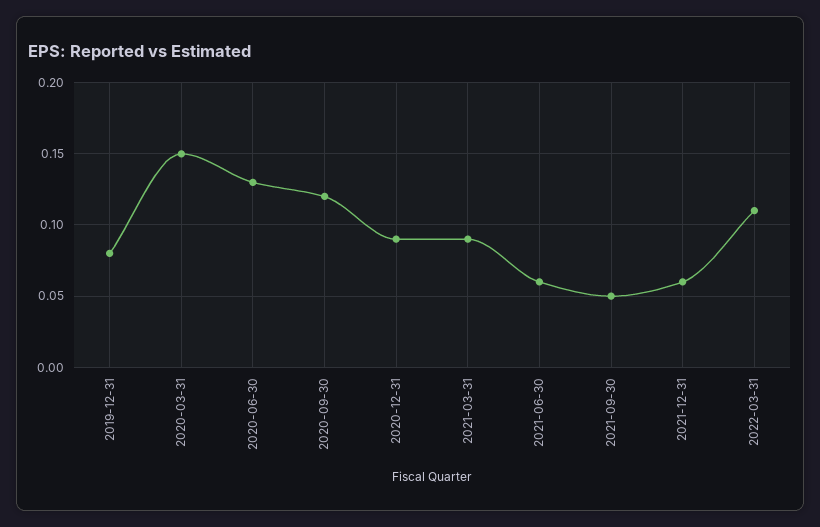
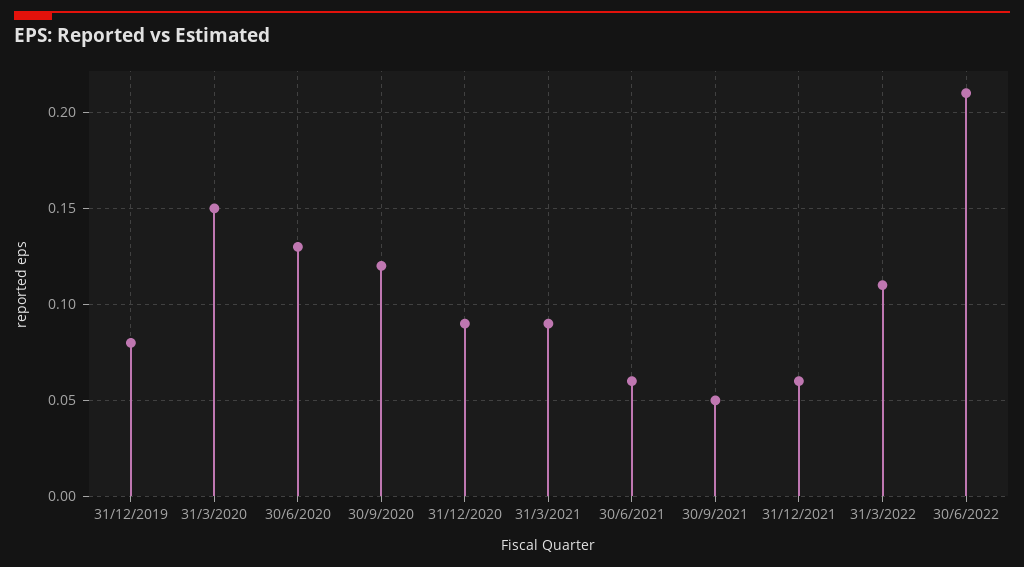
30/6/2022: none -> 0.21

